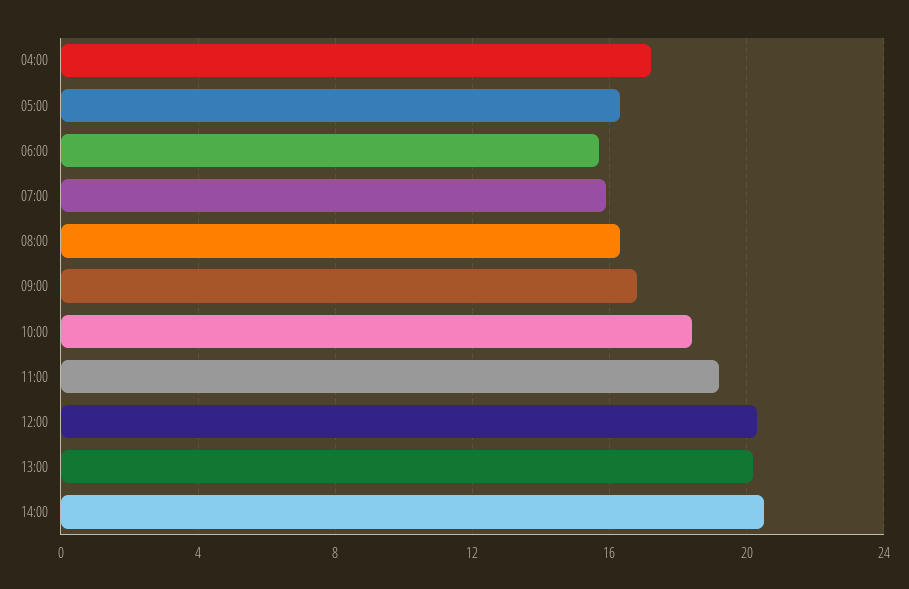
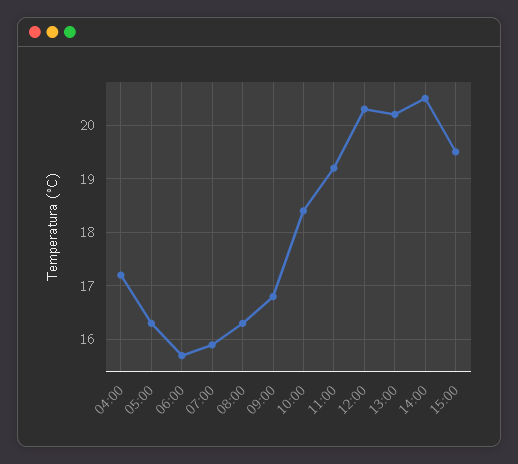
15:00: none -> 19.5

